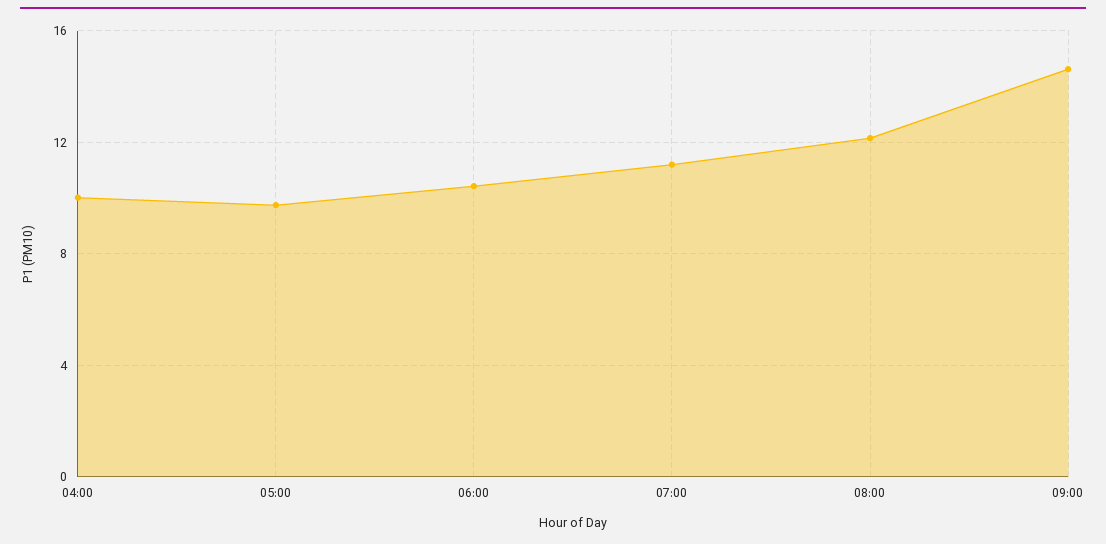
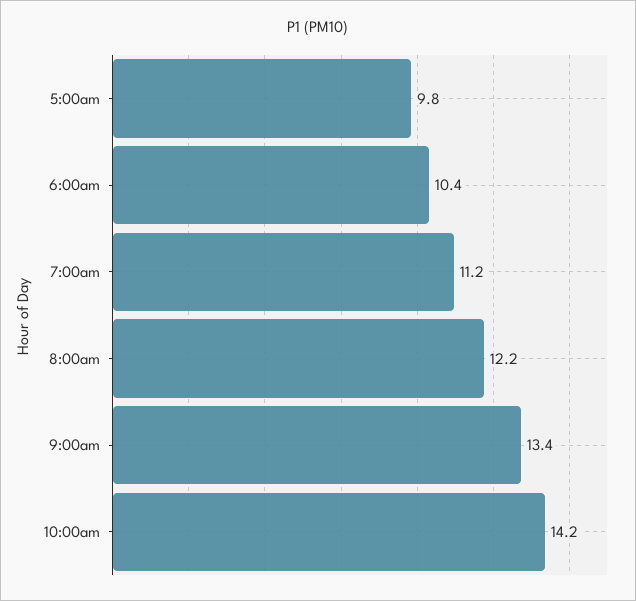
04:00: 10 -> none
09:00: 14.5 -> 13.4
10:00am: none -> 14.2

